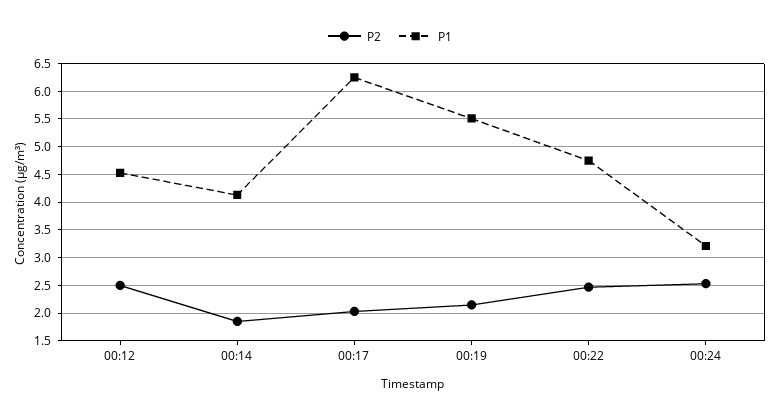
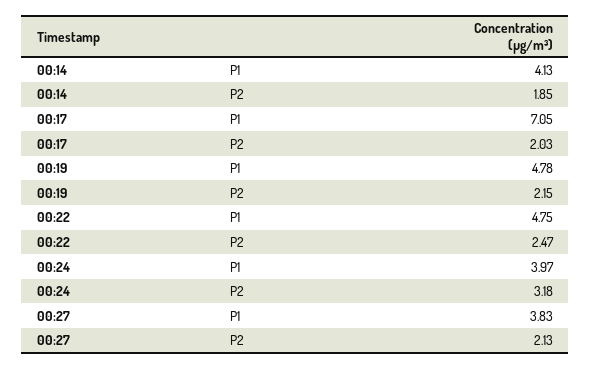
P2, 00:12: 2.5 -> none
P1, 00:12: 4.5 -> none
P1, 00:17: 6.25 -> 7.05
P1, 00:19: 5.5 -> 4.78
P2, 00:24: 2.5 -> 3.18
P1, 00:24: 3.25 -> 3.97
P1, 00:27: none -> 3.83
P2, 00:27: none -> 2.13

